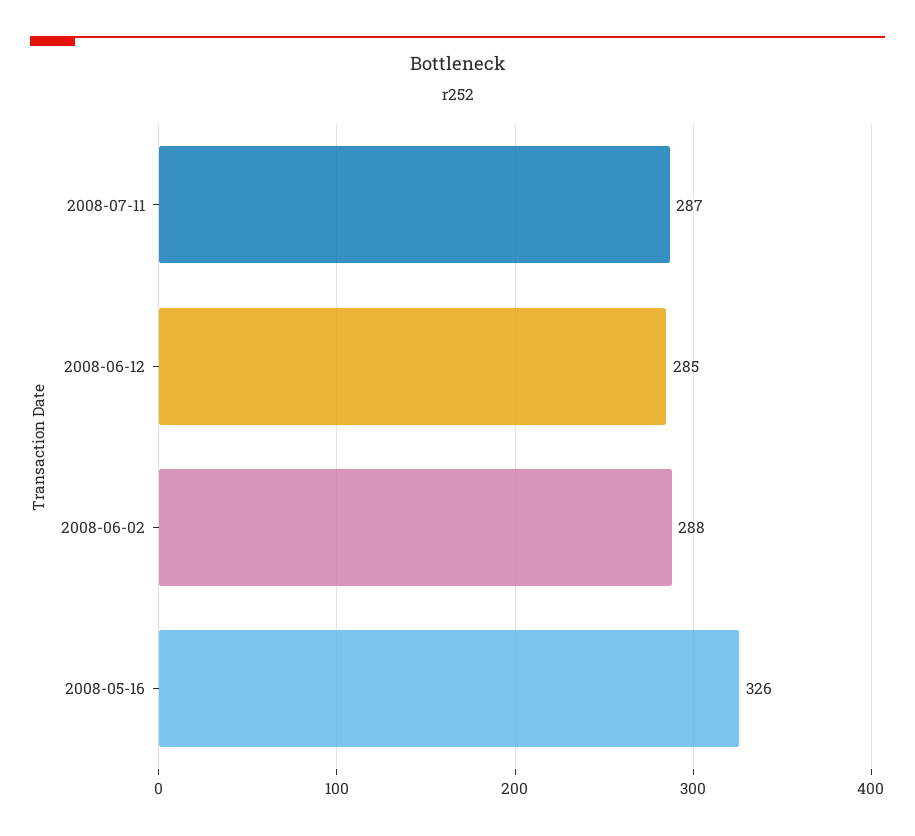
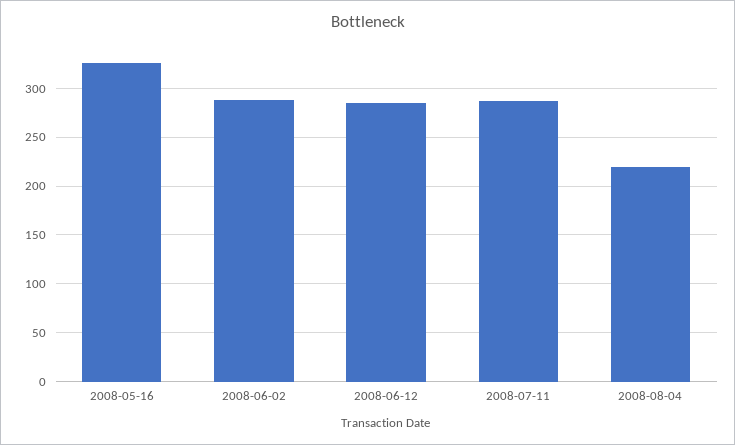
2008-08-04: none -> 220

